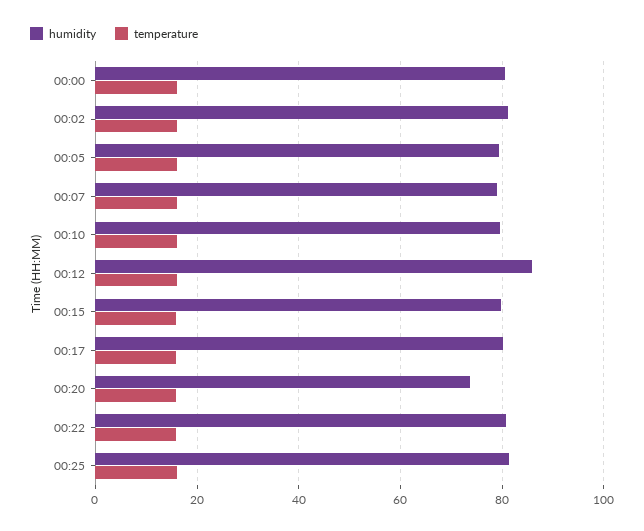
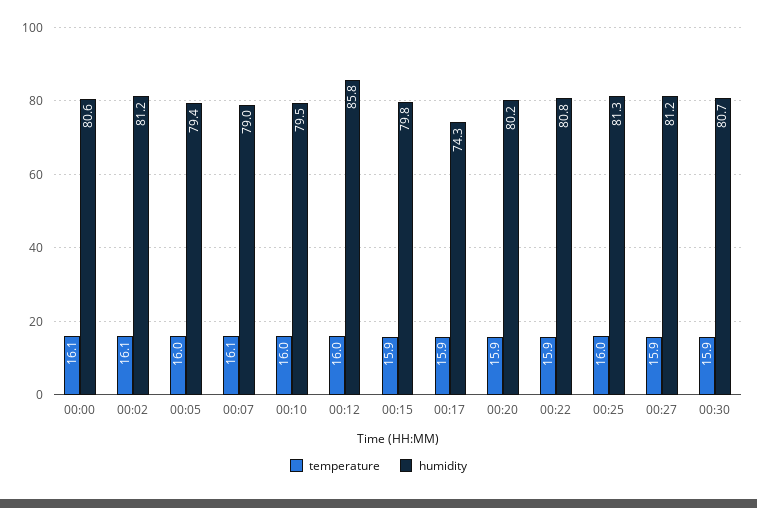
humidity, 00:17: 80 -> 74.3
humidity, 00:20: 74 -> 80.2
temperature, 00:27: none -> 15.9
humidity, 00:27: none -> 81.2
temperature, 00:30: none -> 15.9
humidity, 00:30: none -> 80.7

